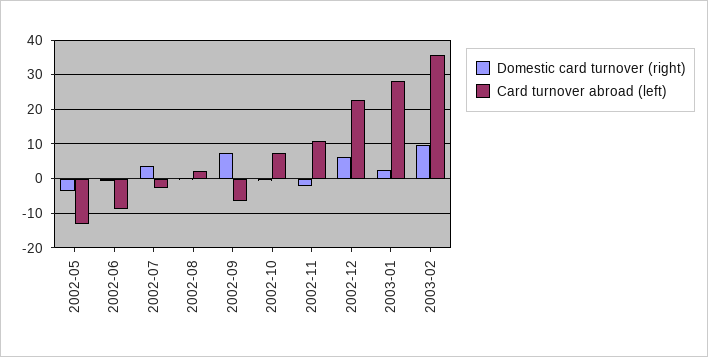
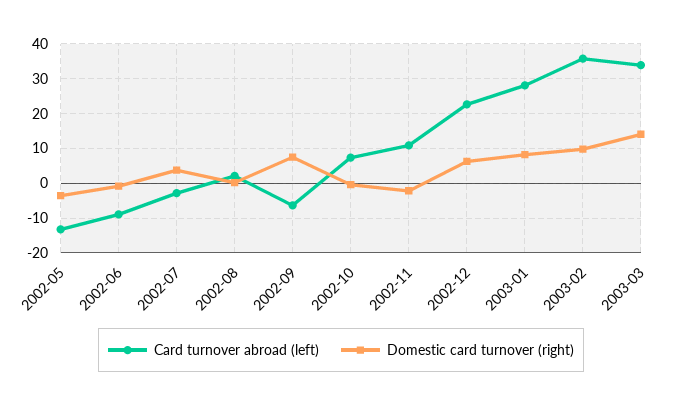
Domestic card turnover (right), 2003-01: 2 -> 8
Card turnover abroad (left), 2003-03: none -> 34
Domestic card turnover (right), 2003-03: none -> 14

